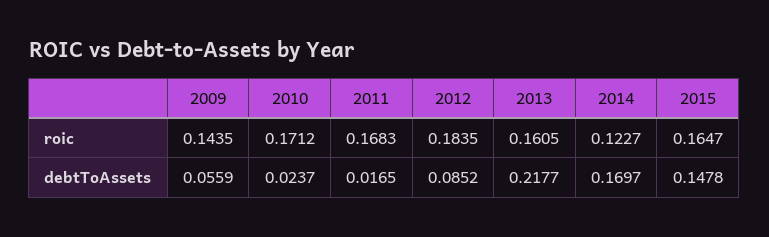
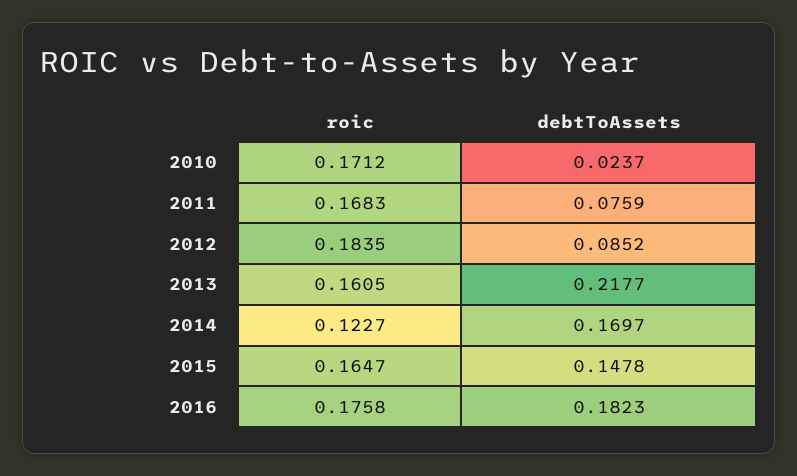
2009, roic: 0.1435 -> none
2009, debtToAssets: 0.0559 -> none
2011, debtToAssets: 0.0165 -> 0.0759
2016, roic: none -> 0.1758
2016, debtToAssets: none -> 0.1823

